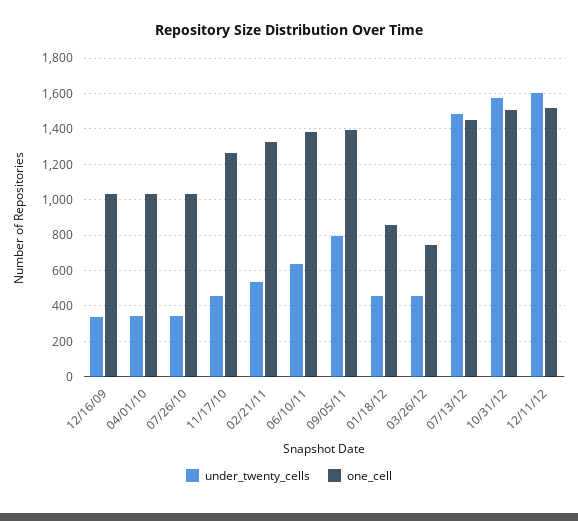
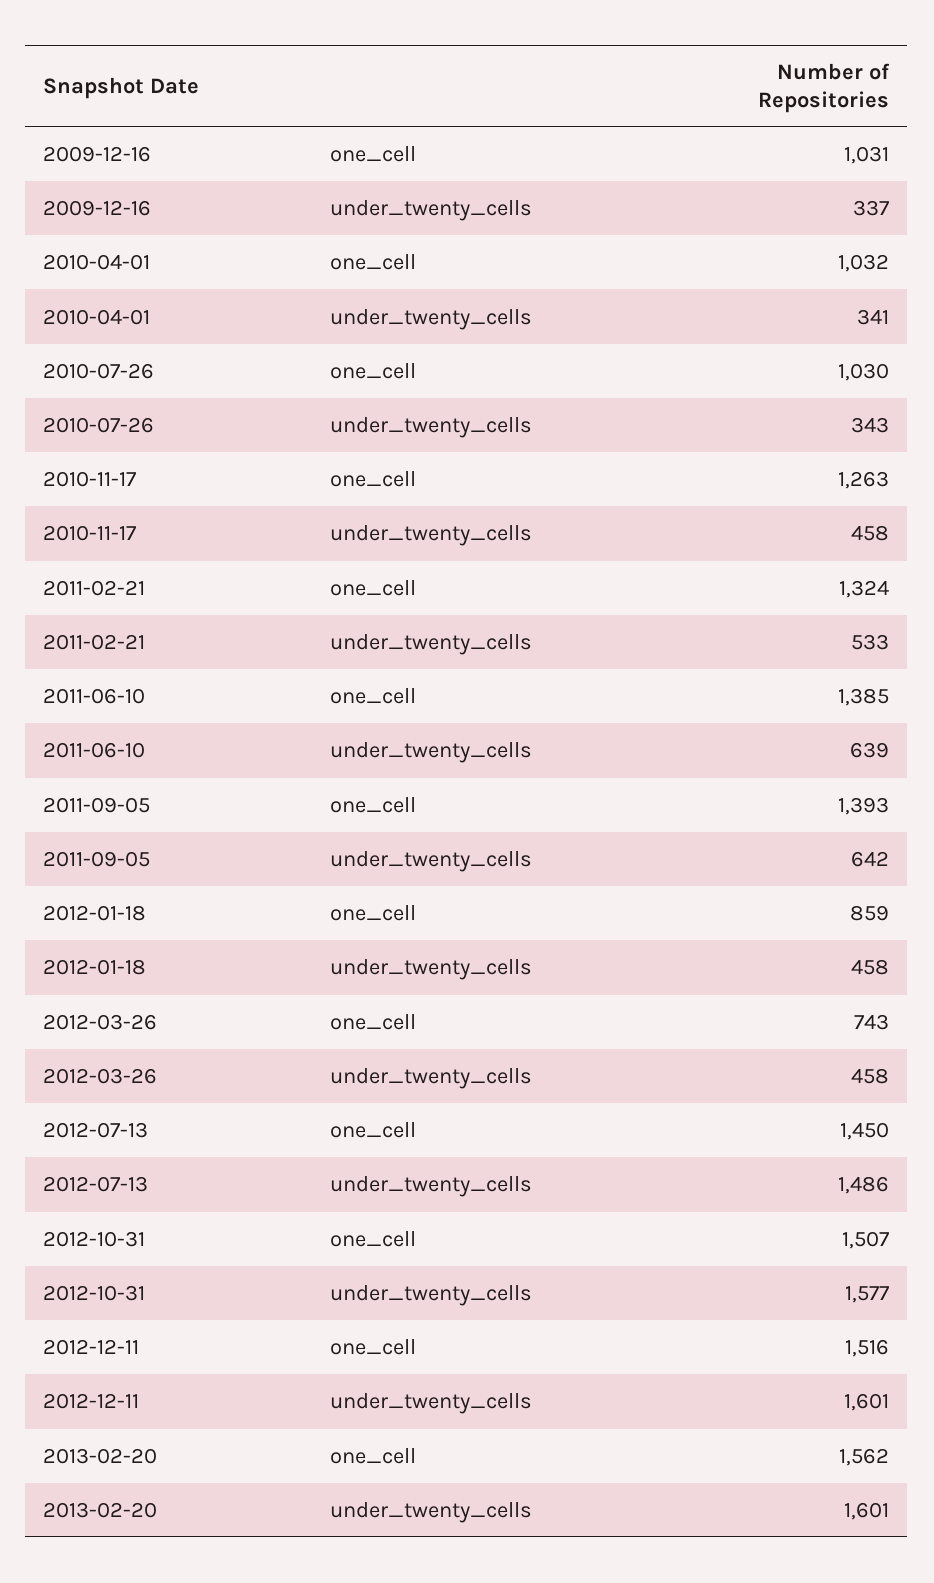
under_twenty_cells, 09/05/11: 800 -> 642
one_cell, 2013-02-20: none -> 1562
under_twenty_cells, 2013-02-20: none -> 1601

